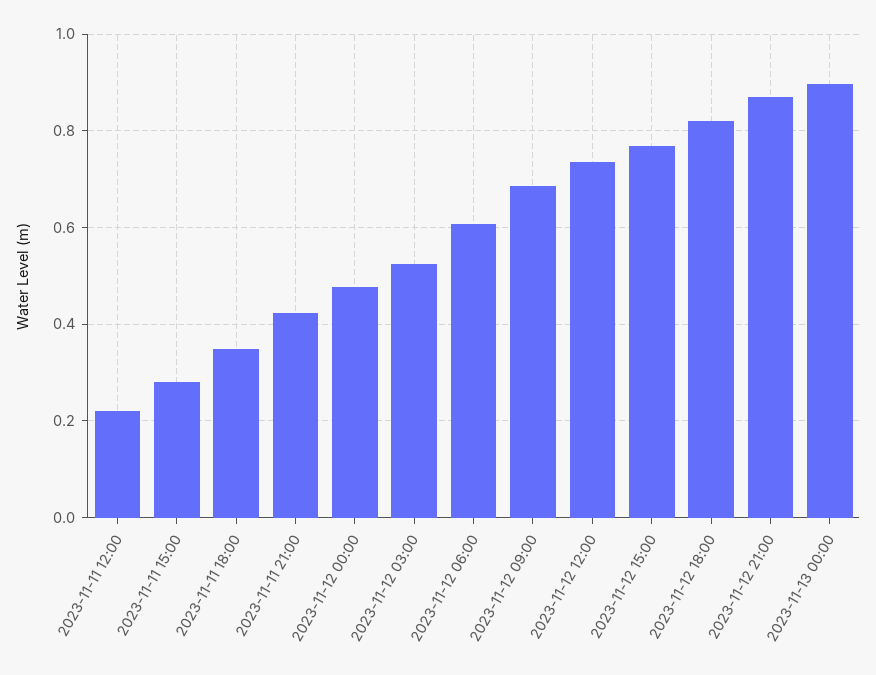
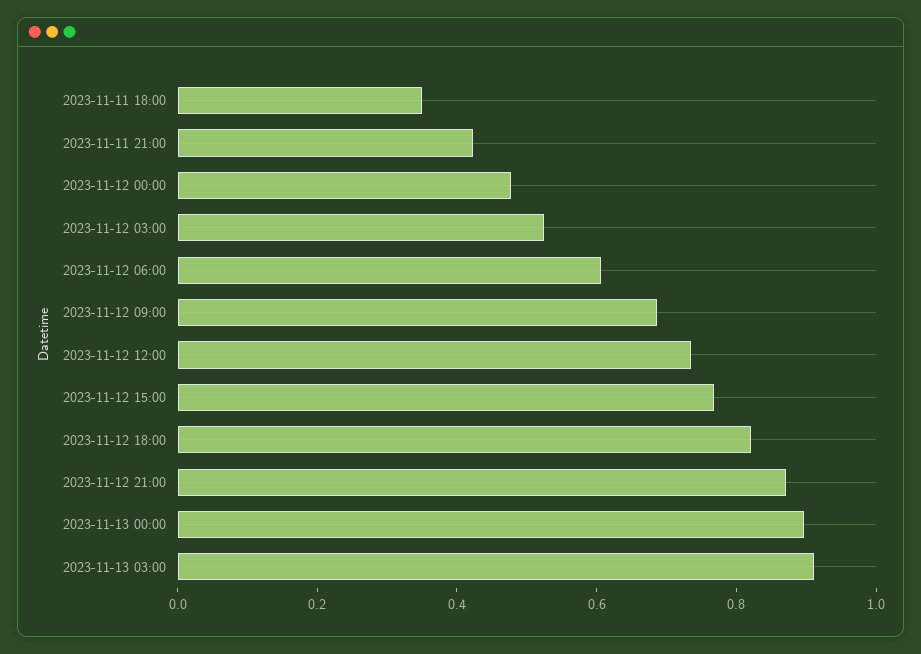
2023-11-11 12:00: 0.22 -> none
2023-11-11 15:00: 0.28 -> none
2023-11-13 03:00: none -> 0.9

